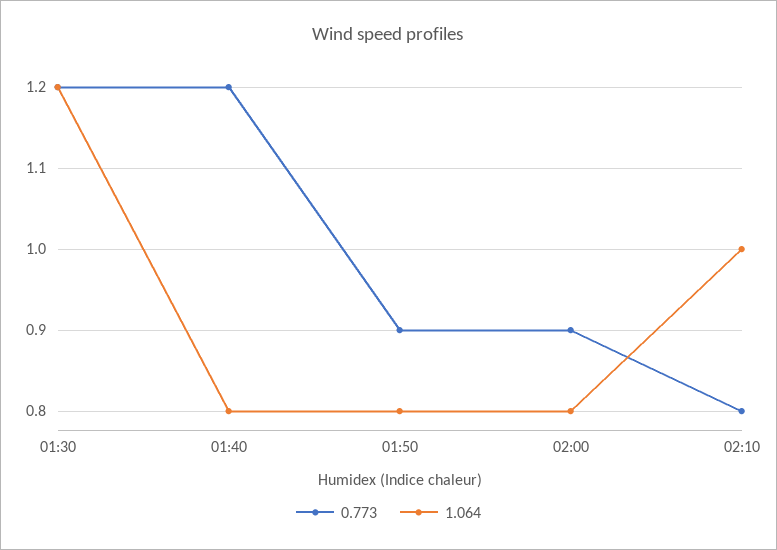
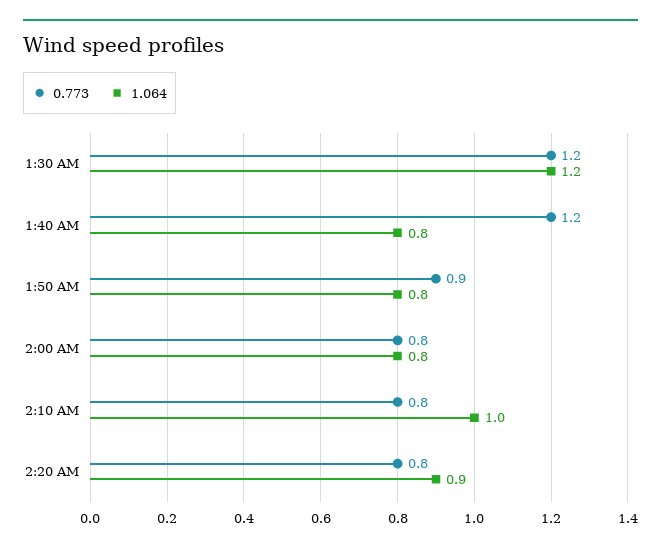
0.773, 02:00: 0.9 -> 0.8
0.773, 2:20 AM: none -> 0.8
1.064, 2:20 AM: none -> 0.9

